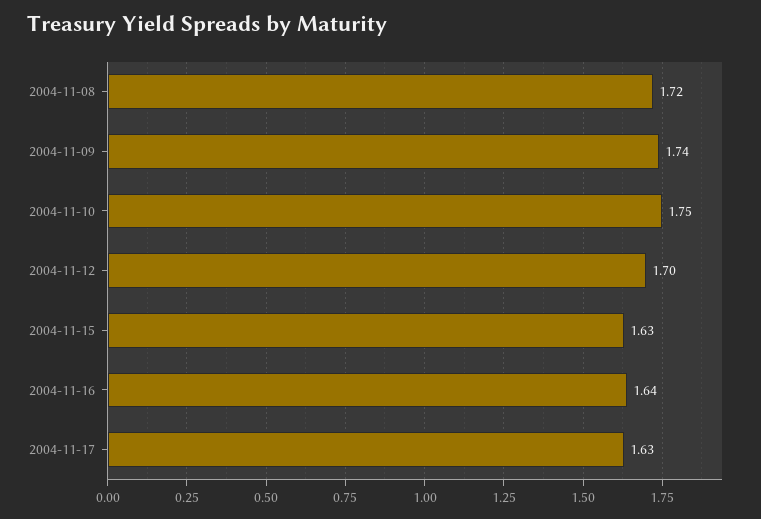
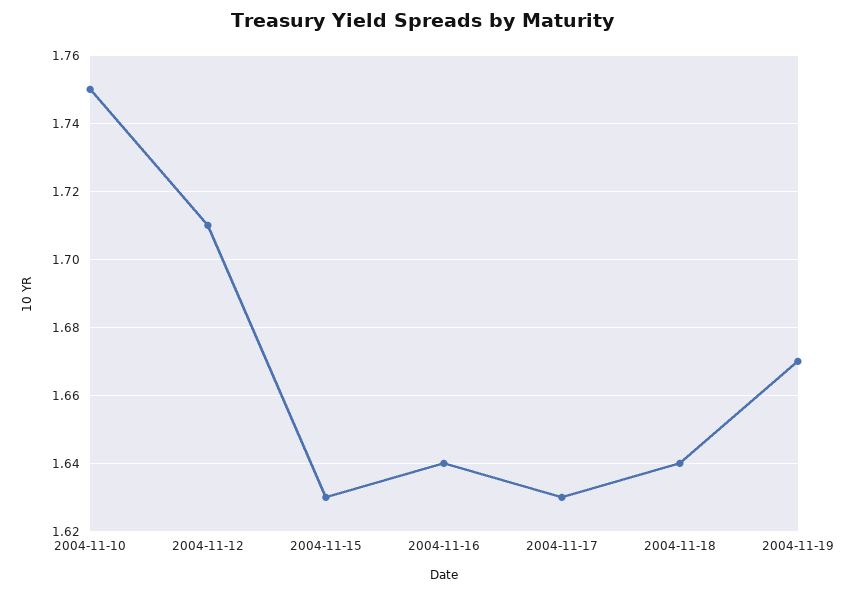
2004-11-08: 1.72 -> none
2004-11-09: 1.74 -> none
2004-11-12: 1.7 -> 1.71
2004-11-18: none -> 1.64
2004-11-19: none -> 1.67

